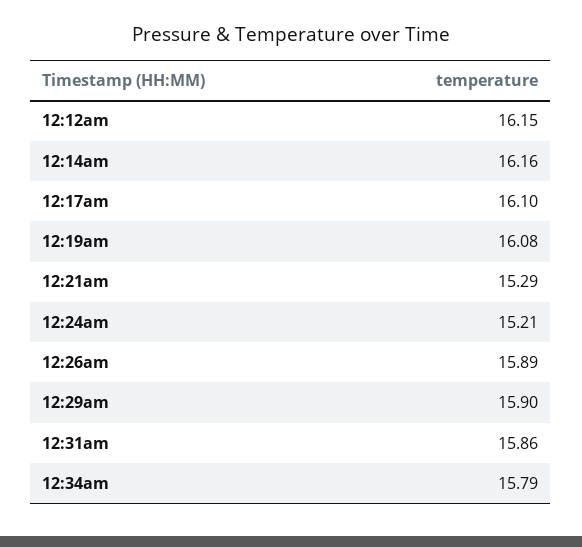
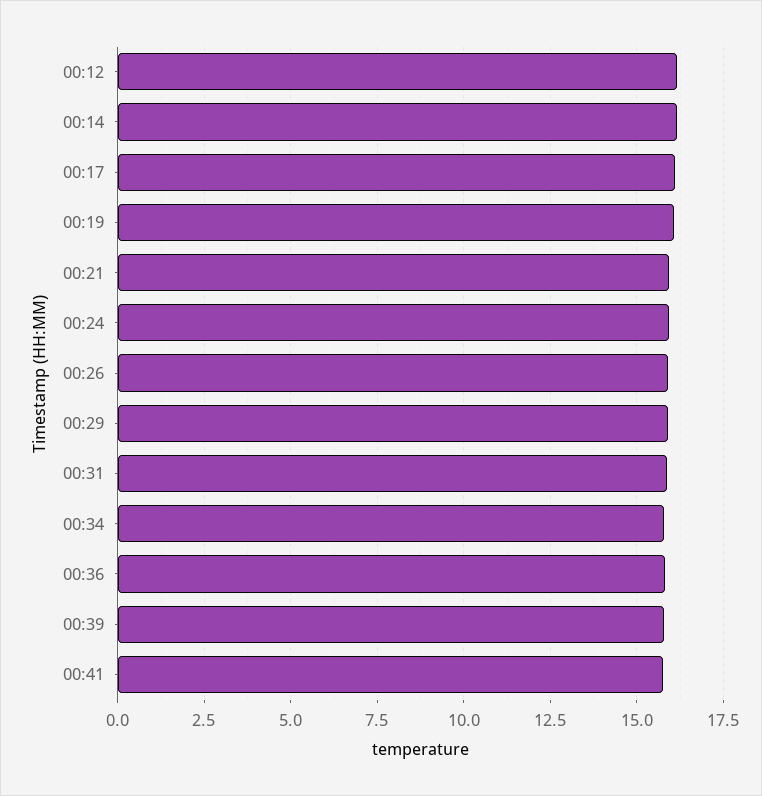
12:21am: 15.29 -> 16
12:24am: 15.21 -> 16
00:36: none -> 15.75
00:39: none -> 15.75
00:41: none -> 15.75

